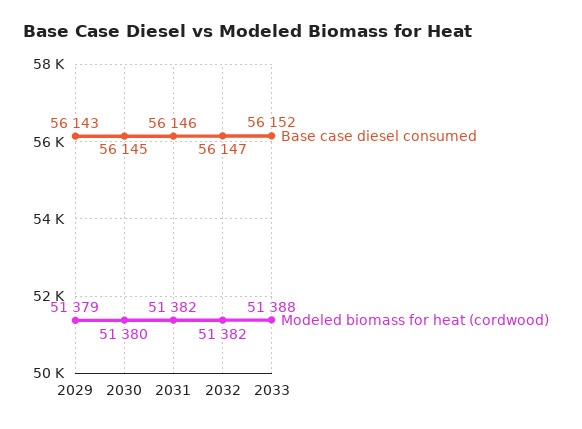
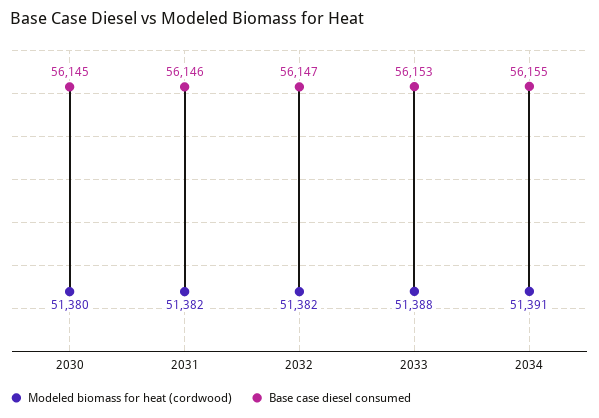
Base case diesel consumed, 2029: 56143 -> none
Modeled biomass for heat (cordwood), 2029: 51379 -> none
Base case diesel consumed, 2033: 56152 -> 56153
Modeled biomass for heat (cordwood), 2034: none -> 51391
Base case diesel consumed, 2034: none -> 56155

